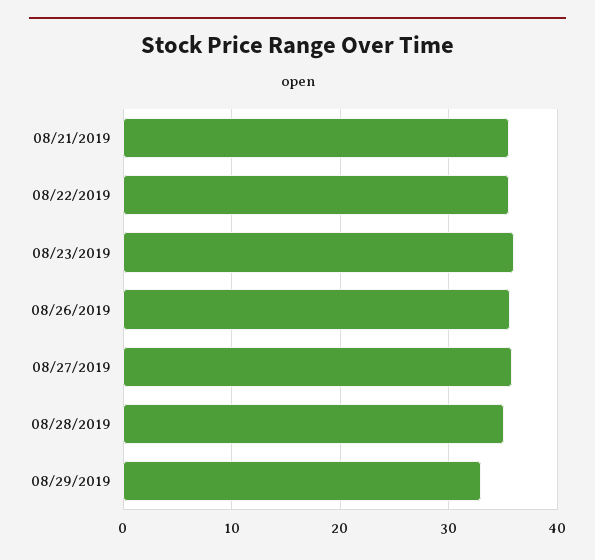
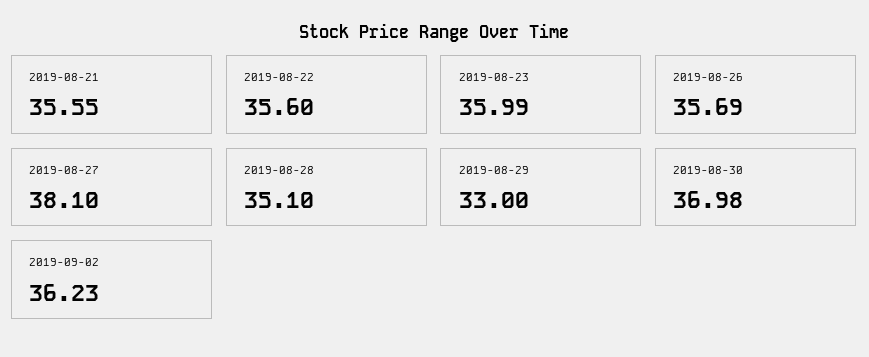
08/27/2019: 36 -> 38.1
2019-08-30: none -> 36.98
2019-09-02: none -> 36.23

